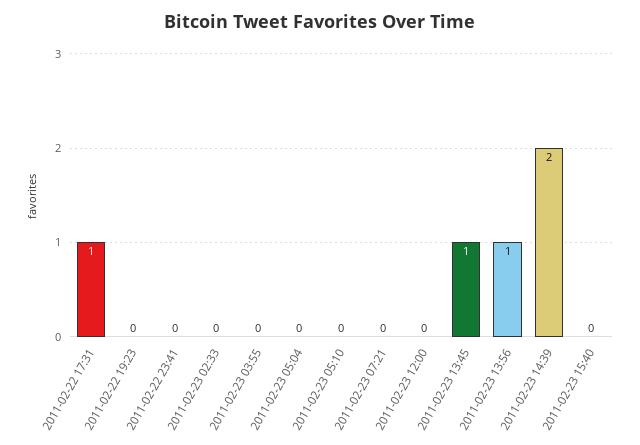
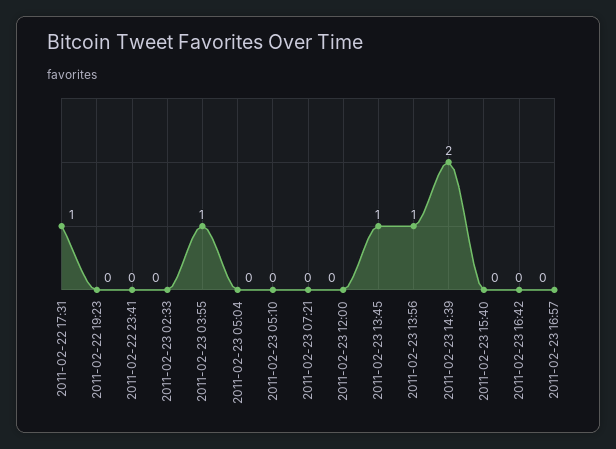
2011-02-23 03:55: 0 -> 1
2011-02-23 16:42: none -> 0
2011-02-23 16:57: none -> 0

